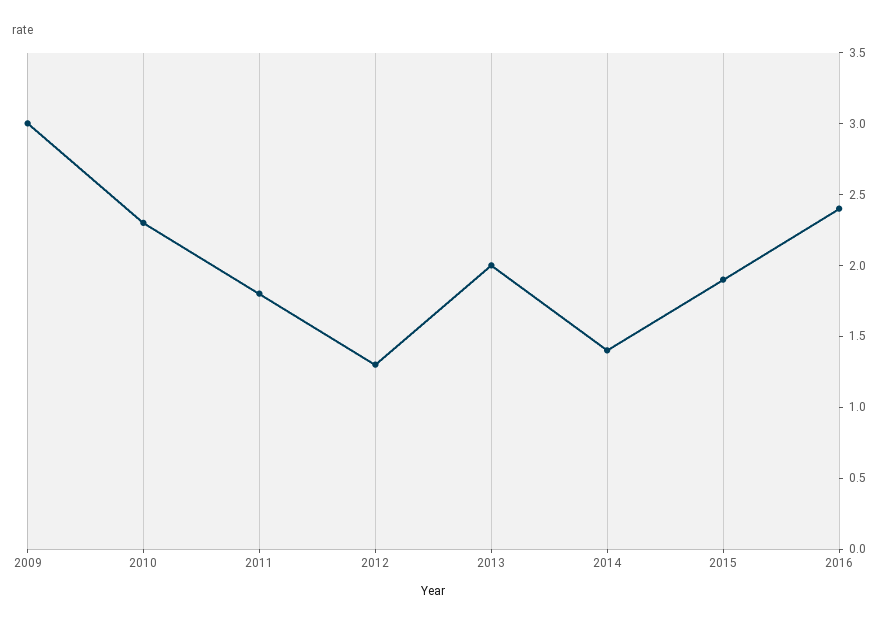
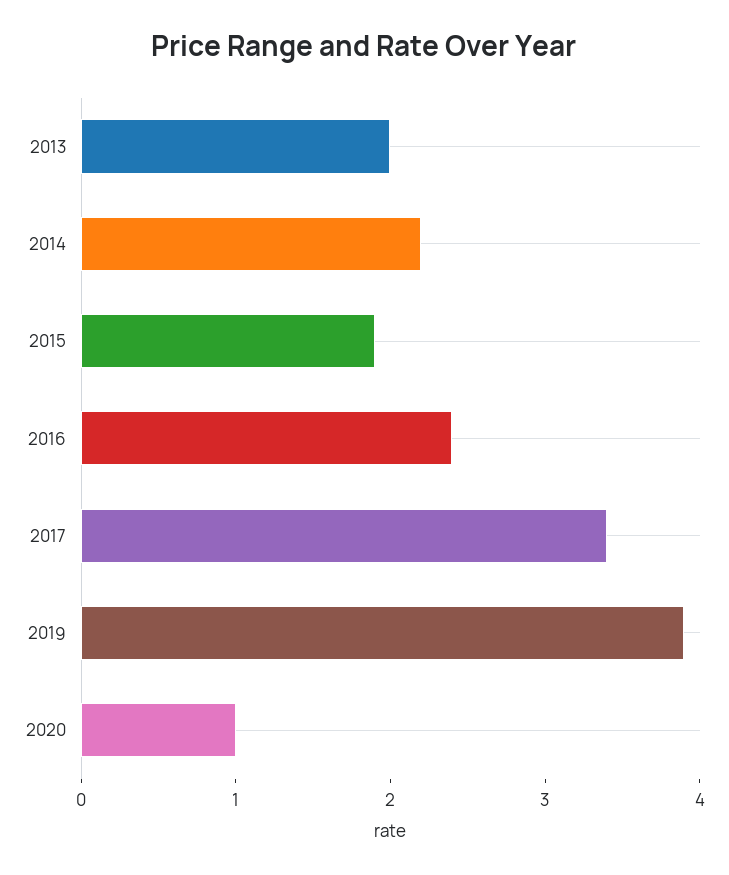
2009: 3 -> none
2010: 2.3 -> none
2011: 1.8 -> none
2012: 1.3 -> none
2014: 1.4 -> 2.2
2017: none -> 3.4
2019: none -> 3.9
2020: none -> 1

